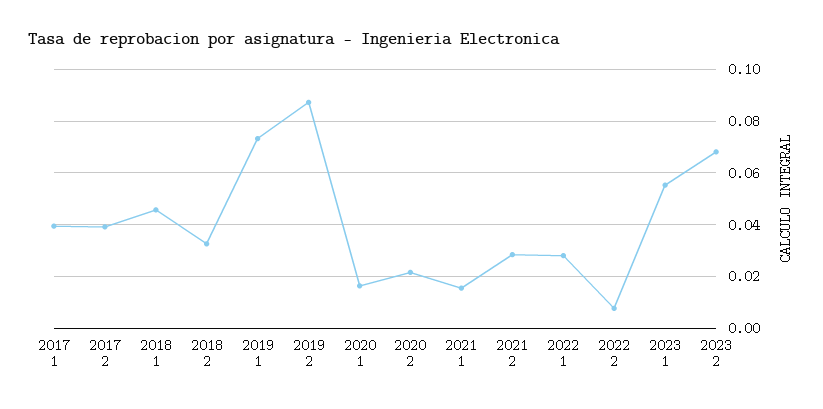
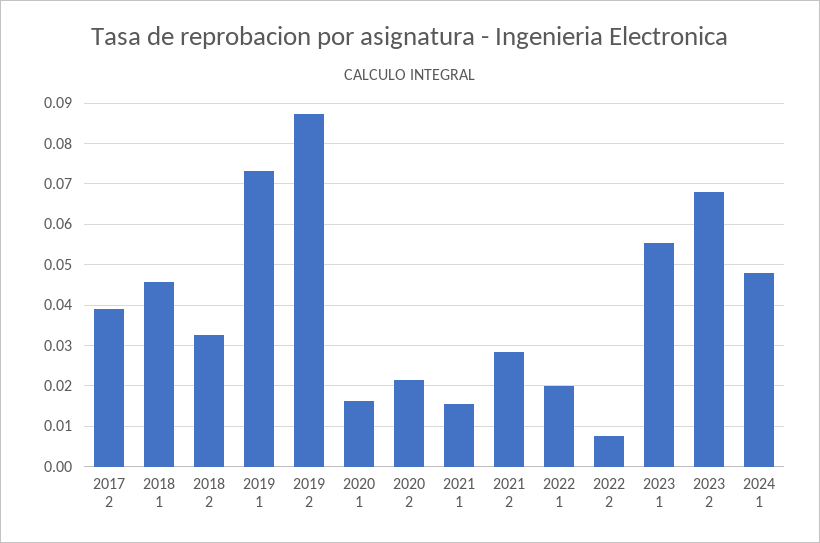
2017 1: 0.04 -> none
2022 1: 0.0275 -> 0.02
2024 1: none -> 0.048

